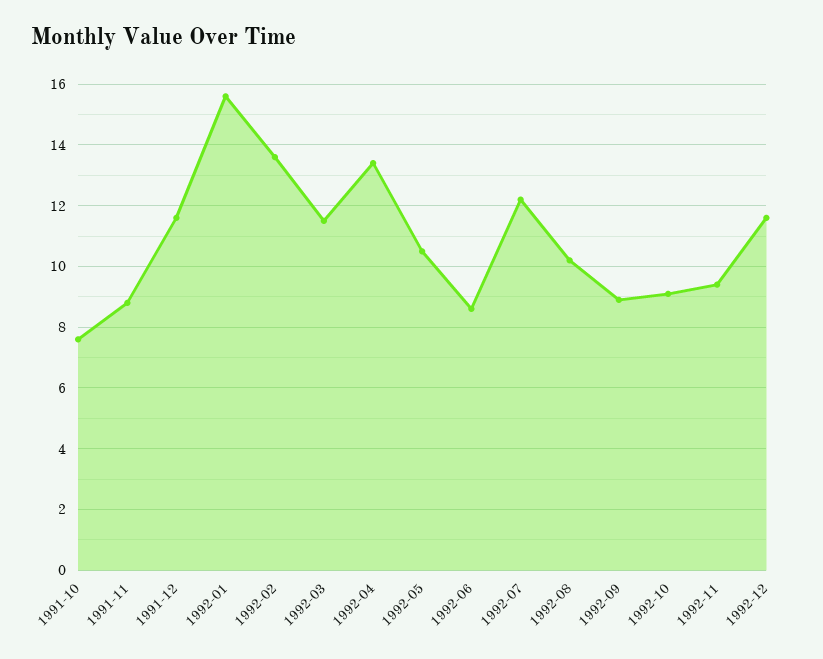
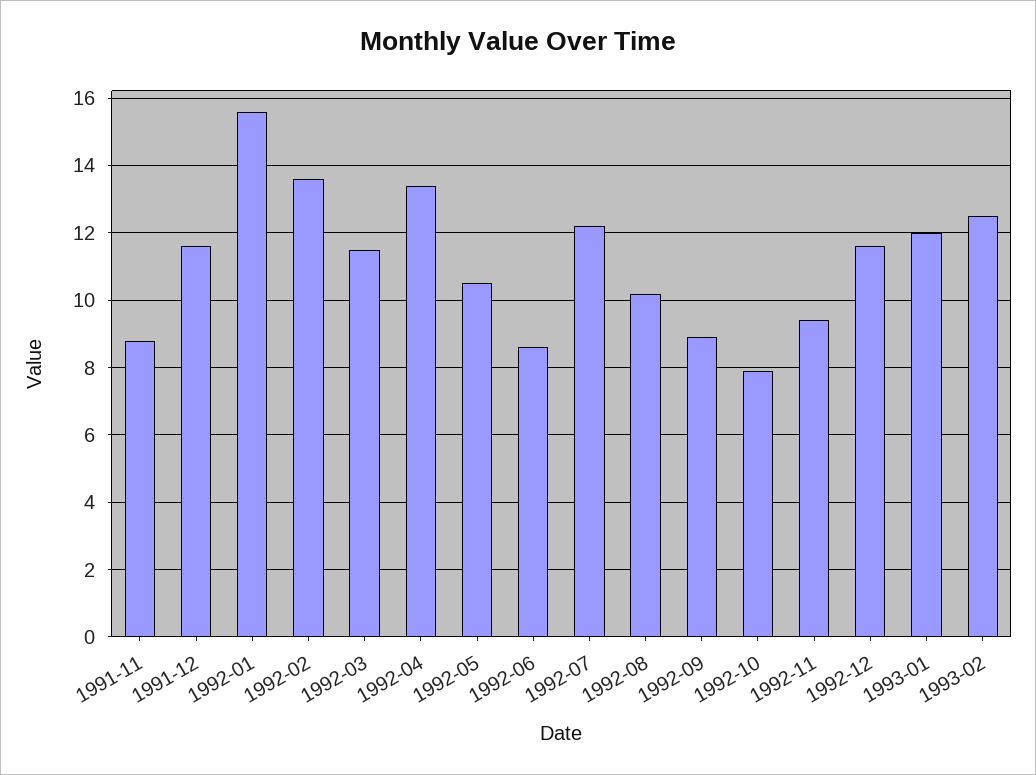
1991-10: 7.5 -> none
1992-10: 9 -> 8
1993-01: none -> 12
1993-02: none -> 12.5

